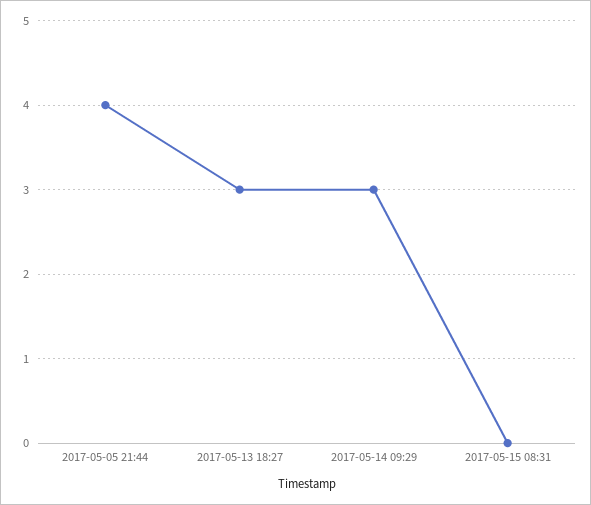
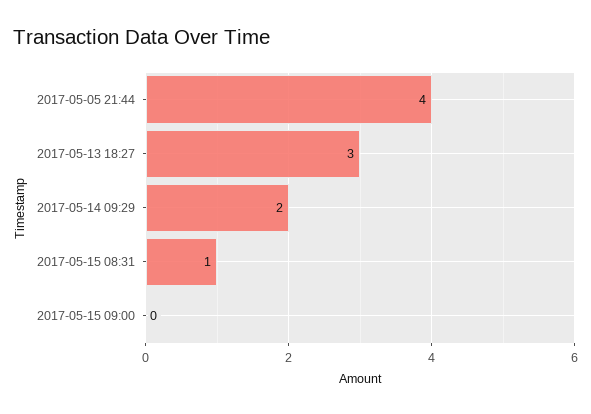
2017-05-14 09:29: 3 -> 2
2017-05-15 08:31: 0 -> 1
2017-05-15 09:00: none -> 0

